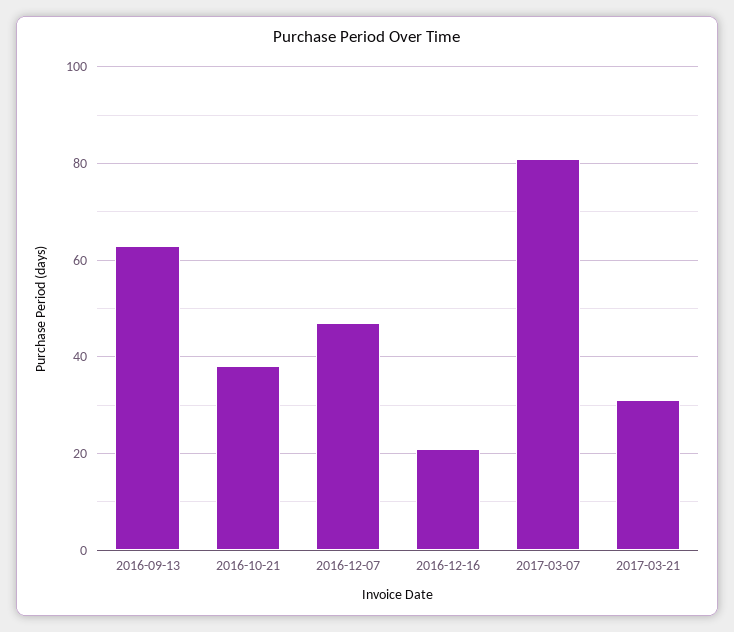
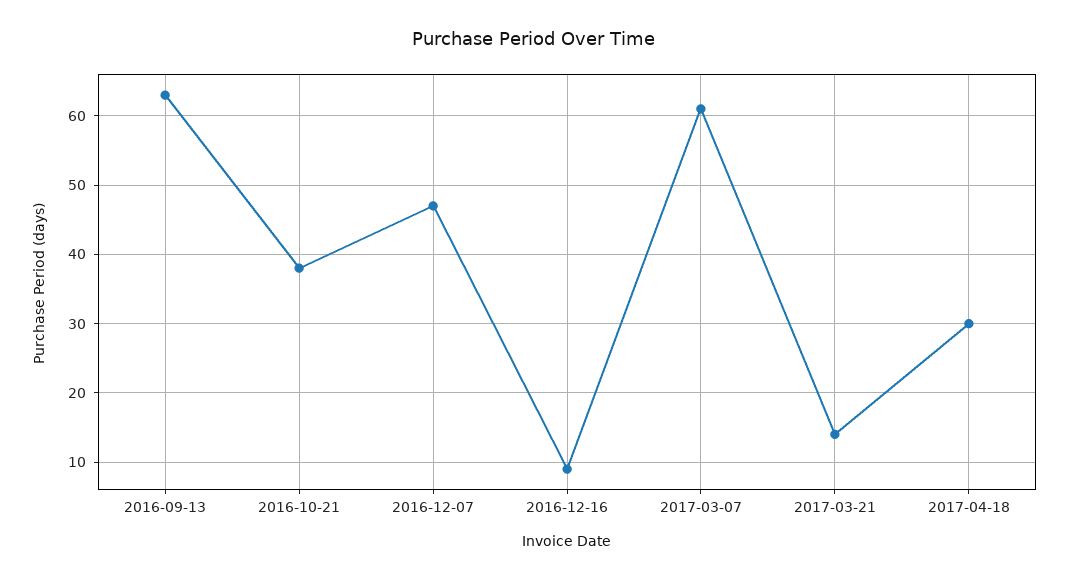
2016-12-16: 20 -> 9
2017-03-07: 80 -> 61
2017-03-21: 30 -> 14
2017-04-18: none -> 30

